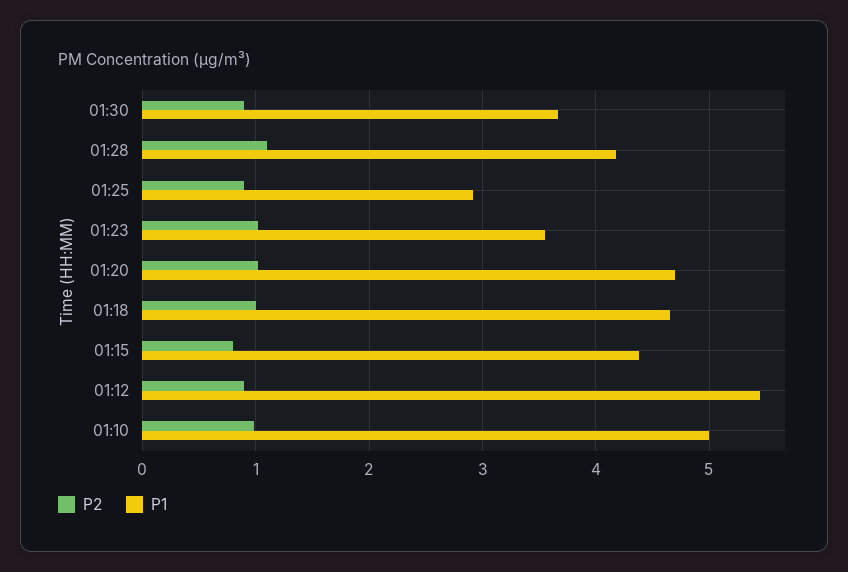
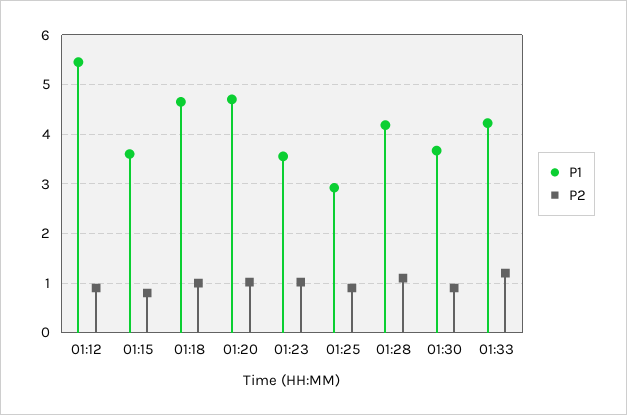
P1, 01:15: 4.4 -> 3.6
P2, 01:10: 1 -> none
P1, 01:10: 5 -> none
P1, 01:33: none -> 4.2
P2, 01:33: none -> 1.2

